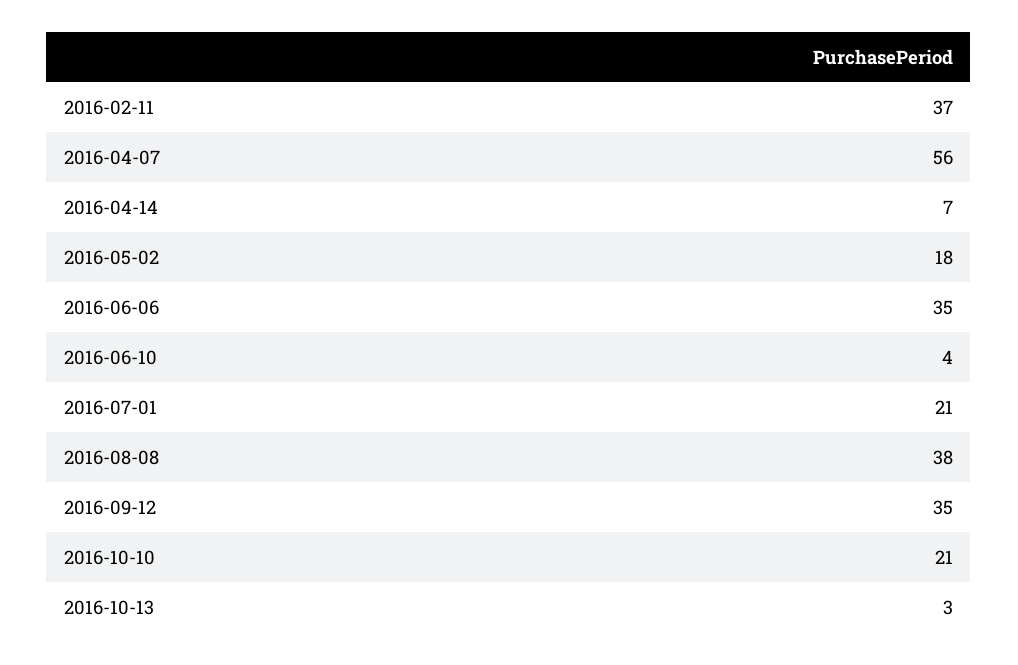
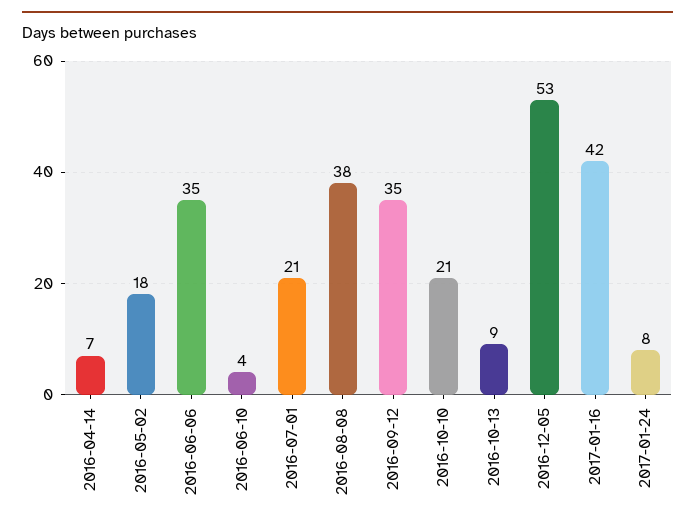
2016-02-11: 37 -> none
2016-04-07: 56 -> none
2016-10-13: 3 -> 9
2016-12-05: none -> 53
2017-01-16: none -> 42
2017-01-24: none -> 8

